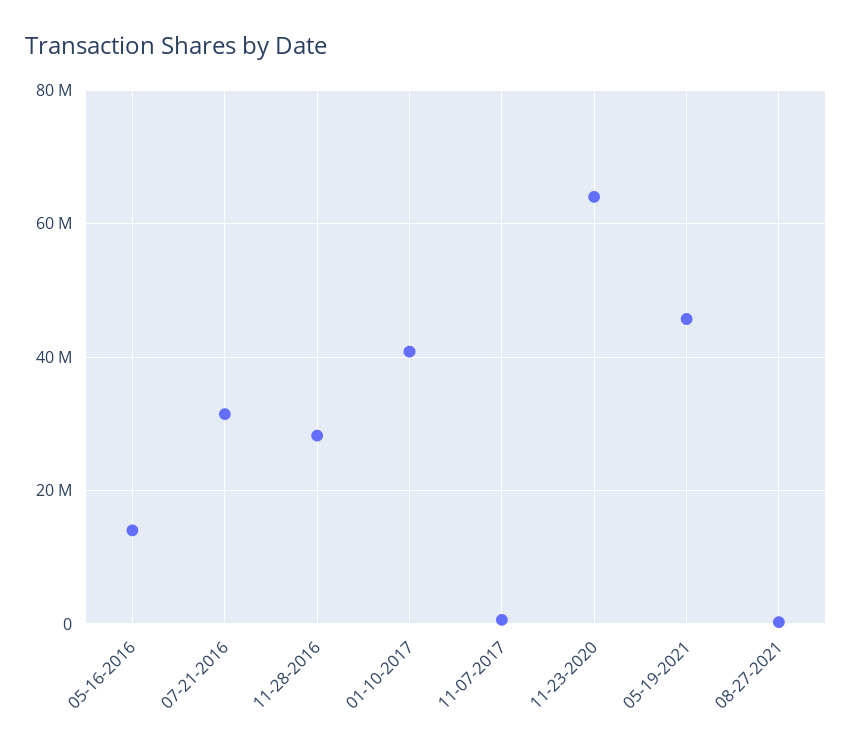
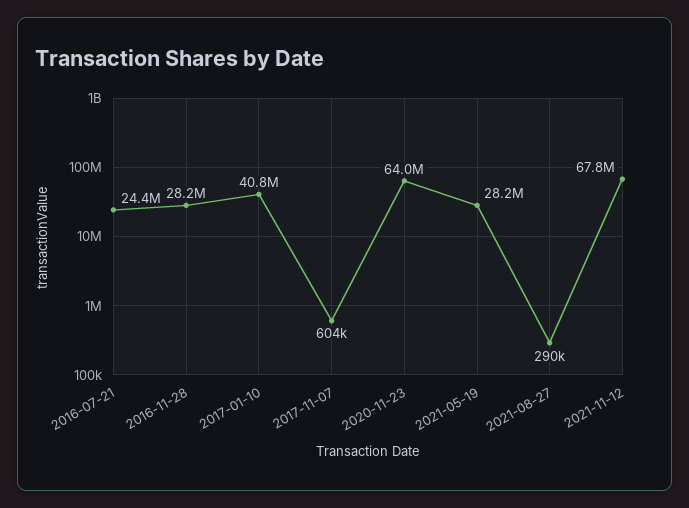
05-16-2016: 14000000 -> none
07-21-2016: 32000000 -> 24400000
05-19-2021: 46000000 -> 28200000
2021-11-12: none -> 67800000

